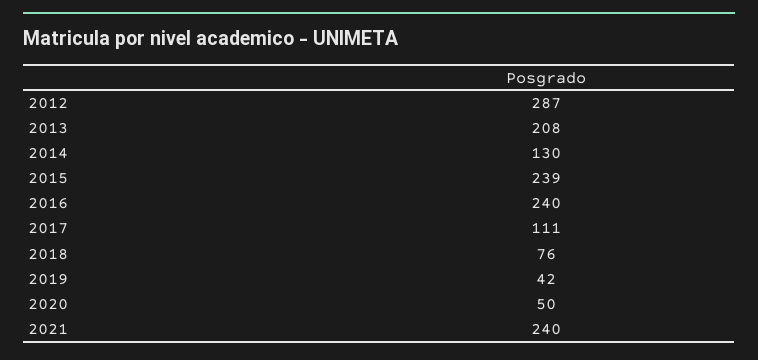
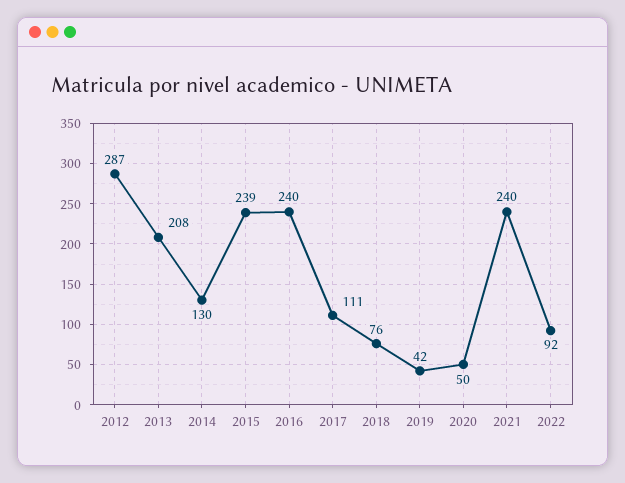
2022: none -> 92

